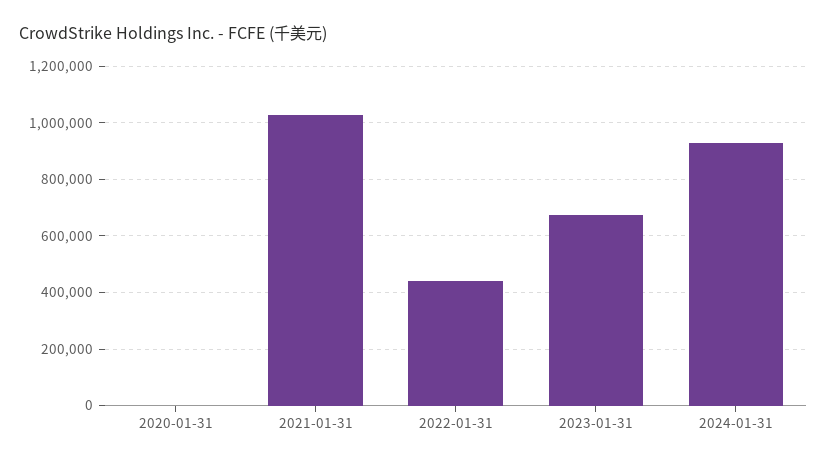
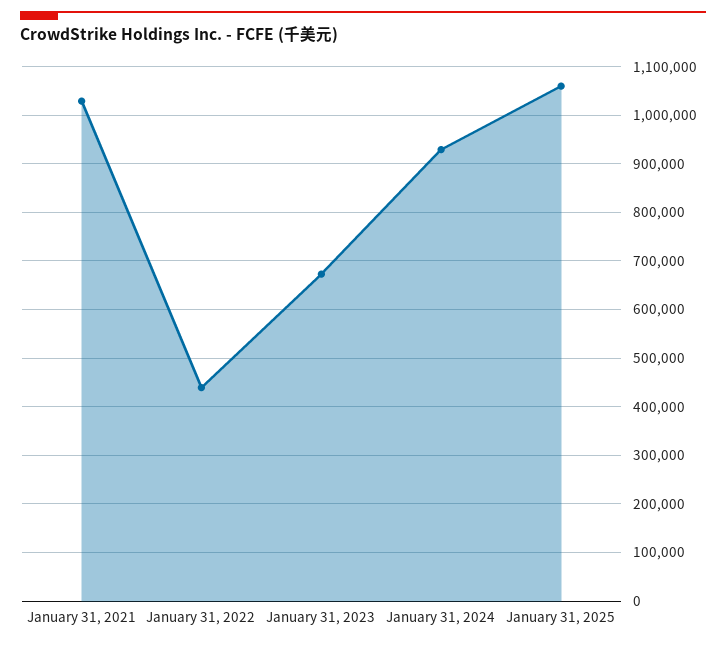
2020-01-31: 0 -> none
January 31, 2025: none -> 1060000

